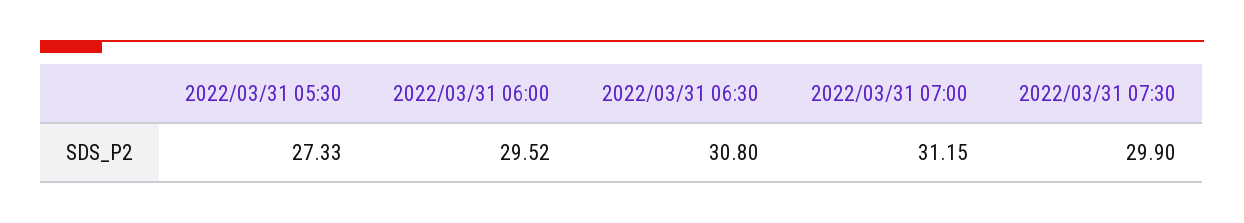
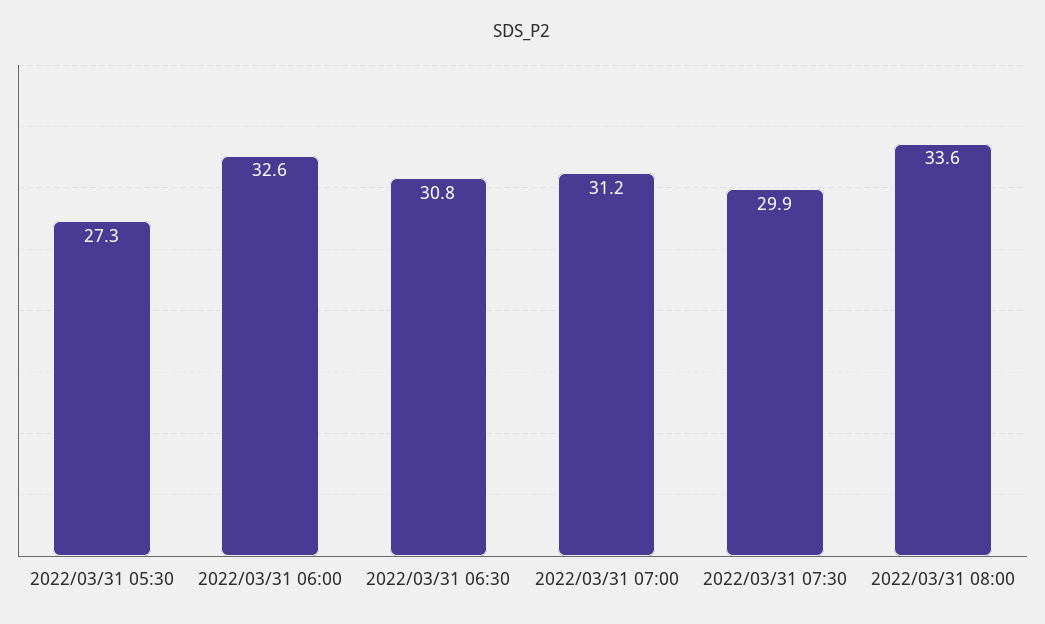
2022/03/31 06:00: 29.52 -> 32.6
2022/03/31 08:00: none -> 33.6

